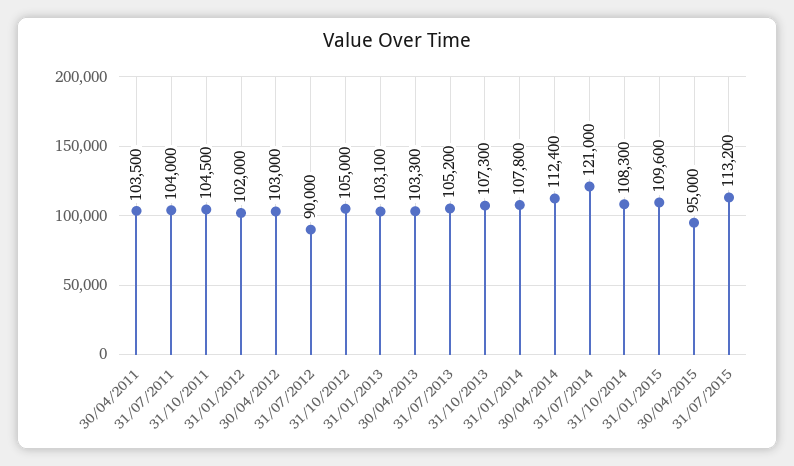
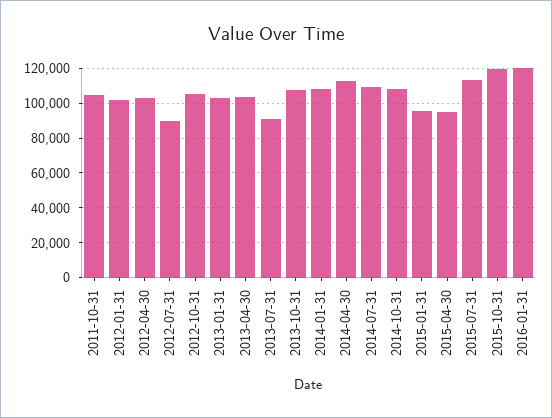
30/04/2011: 103500 -> none
31/07/2011: 104000 -> none
31/07/2013: 105200 -> 90000
31/07/2014: 121000 -> 110000
31/01/2015: 109600 -> 95000
2015-10-31: none -> 120000
2016-01-31: none -> 120000

